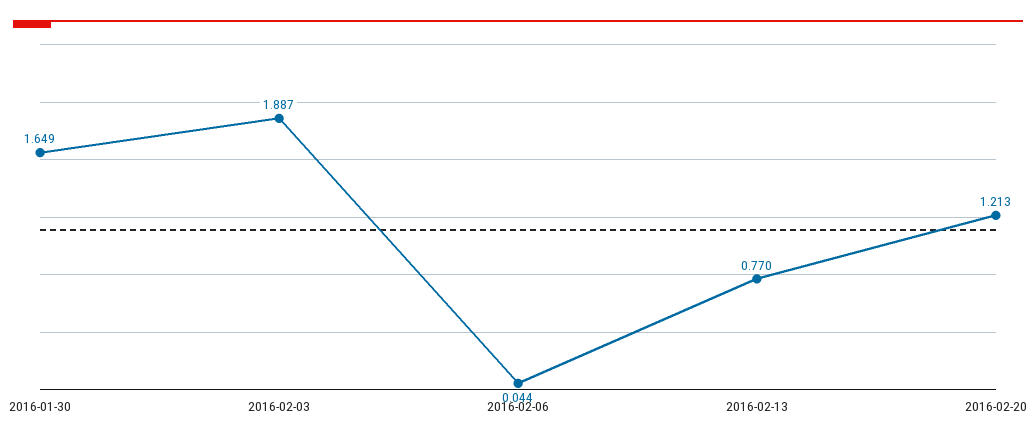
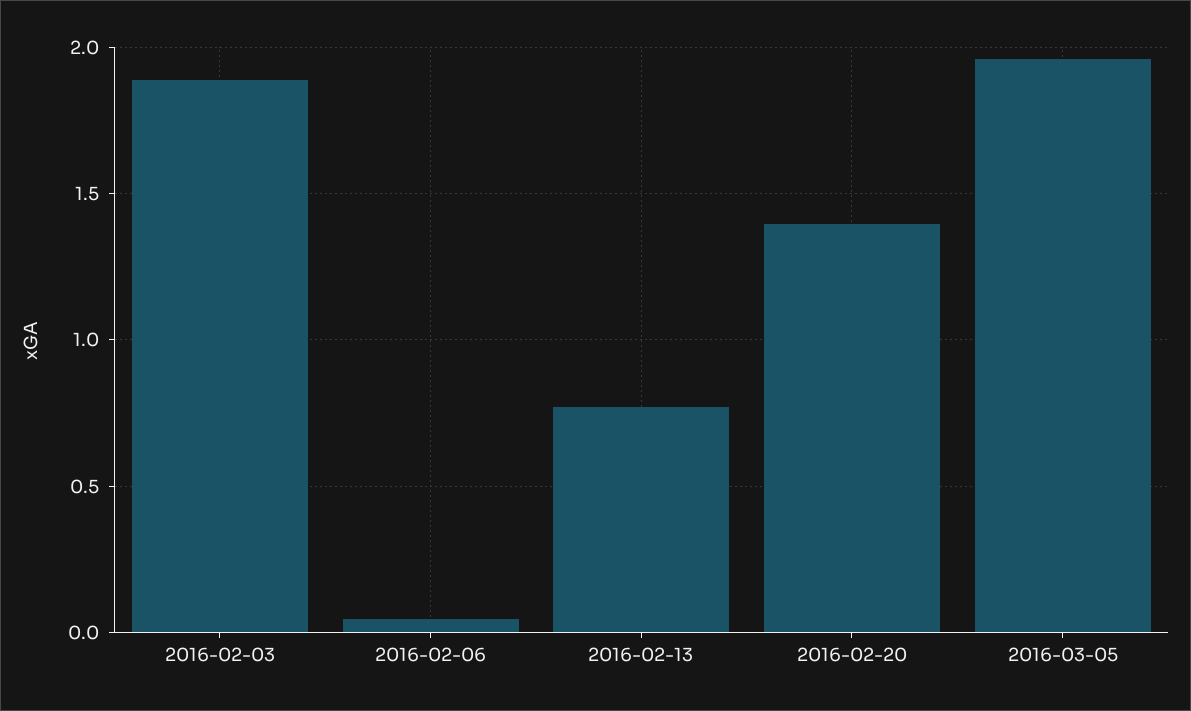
2016-01-30: 1.649 -> none
2016-02-20: 1.213 -> 1.4
2016-03-05: none -> 1.95

